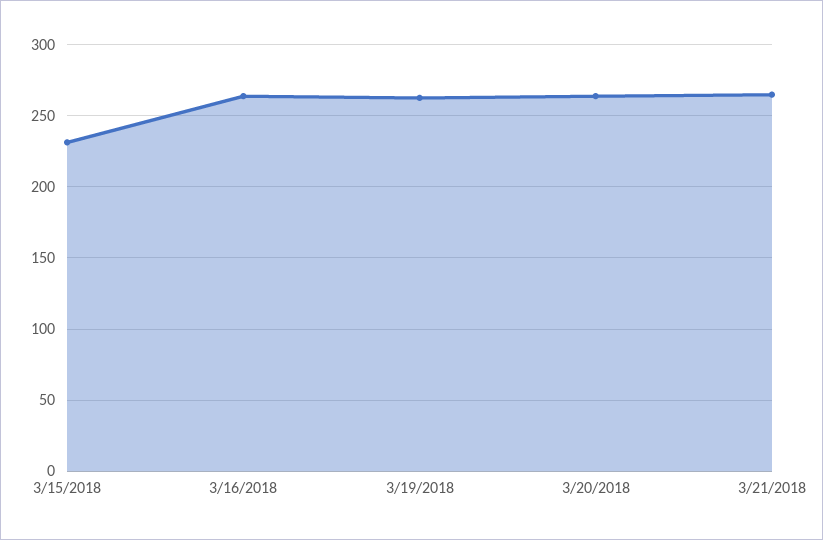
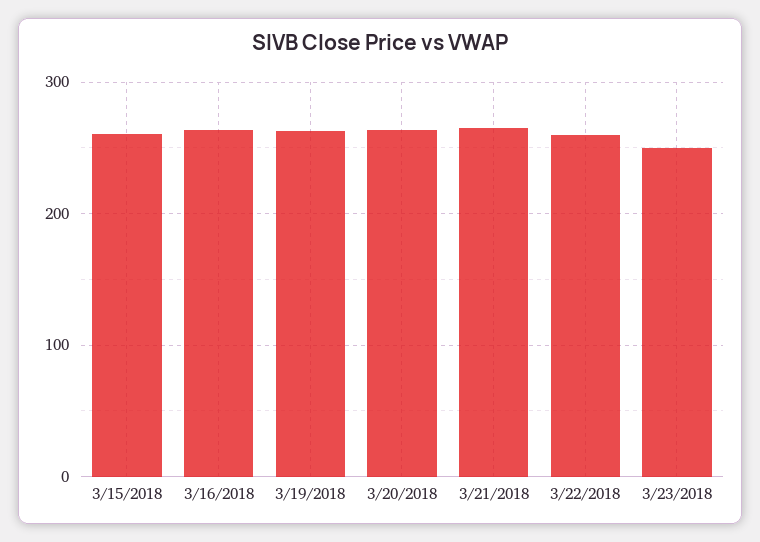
3/15/2018: 230 -> 260
3/22/2018: none -> 260
3/23/2018: none -> 250

